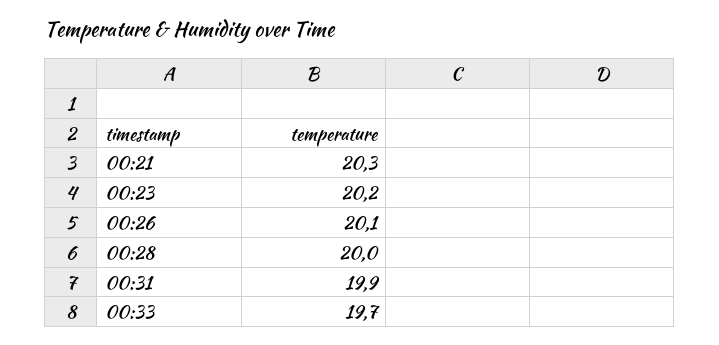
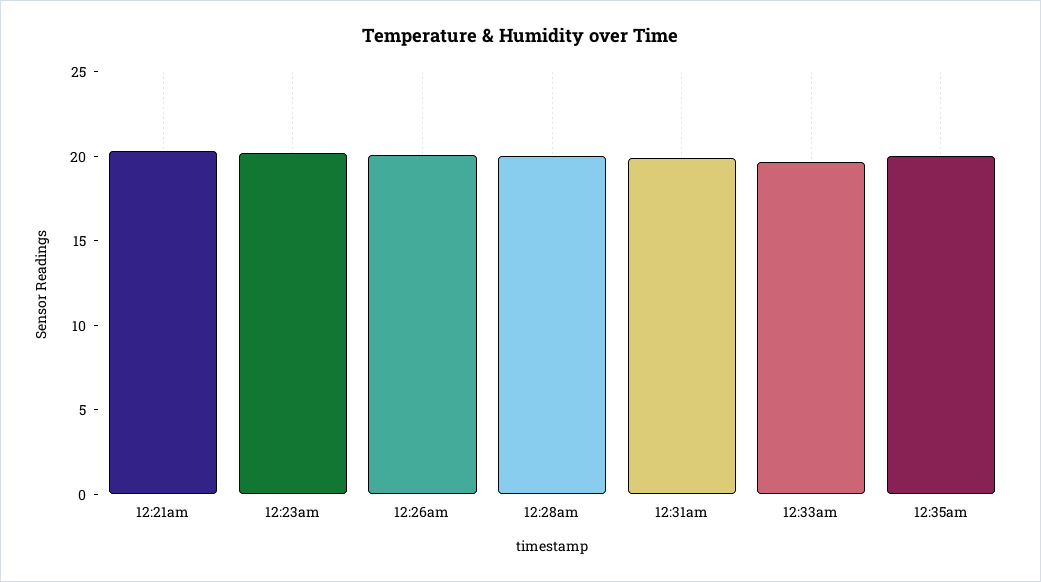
12:35am: none -> 20

